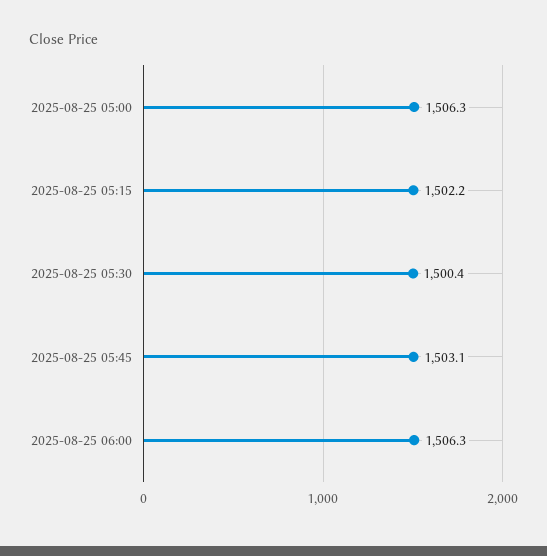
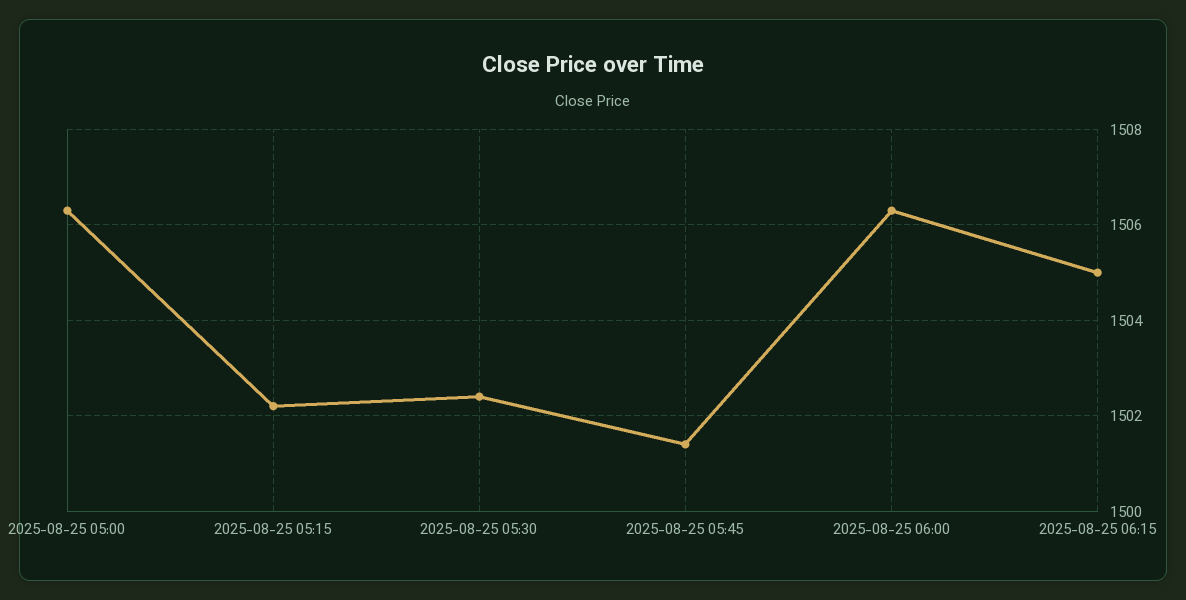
2025-08-25 05:30: 1500.4 -> 1502.5
2025-08-25 05:45: 1503.1 -> 1501.5
2025-08-25 06:15: none -> 1505

